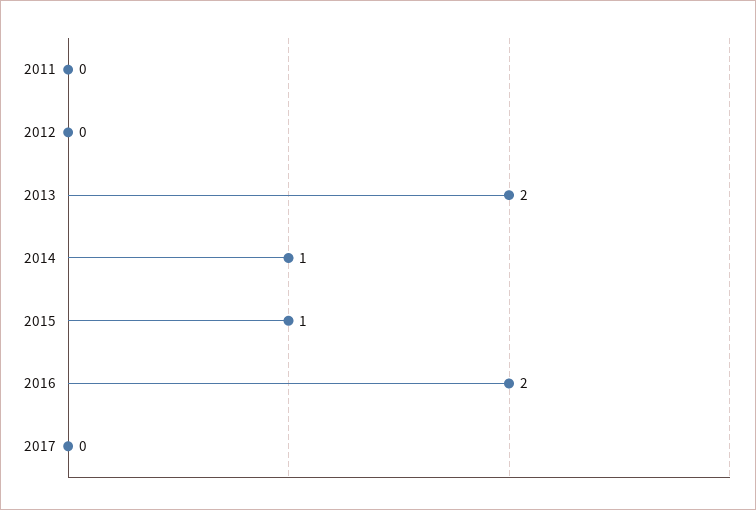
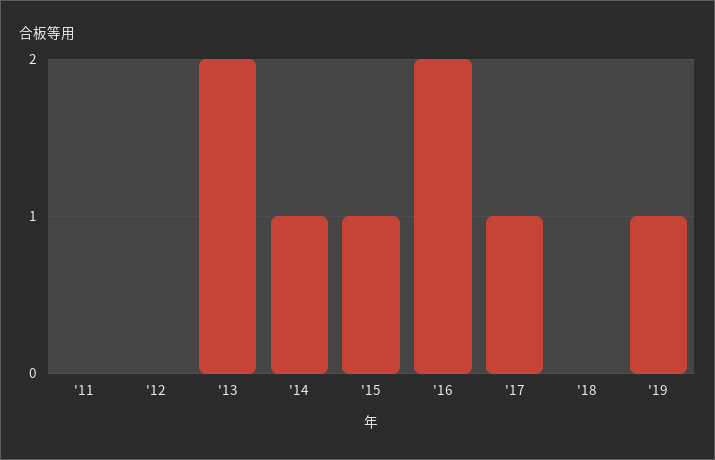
2017: 0 -> 1
'18: none -> 0
'19: none -> 1

